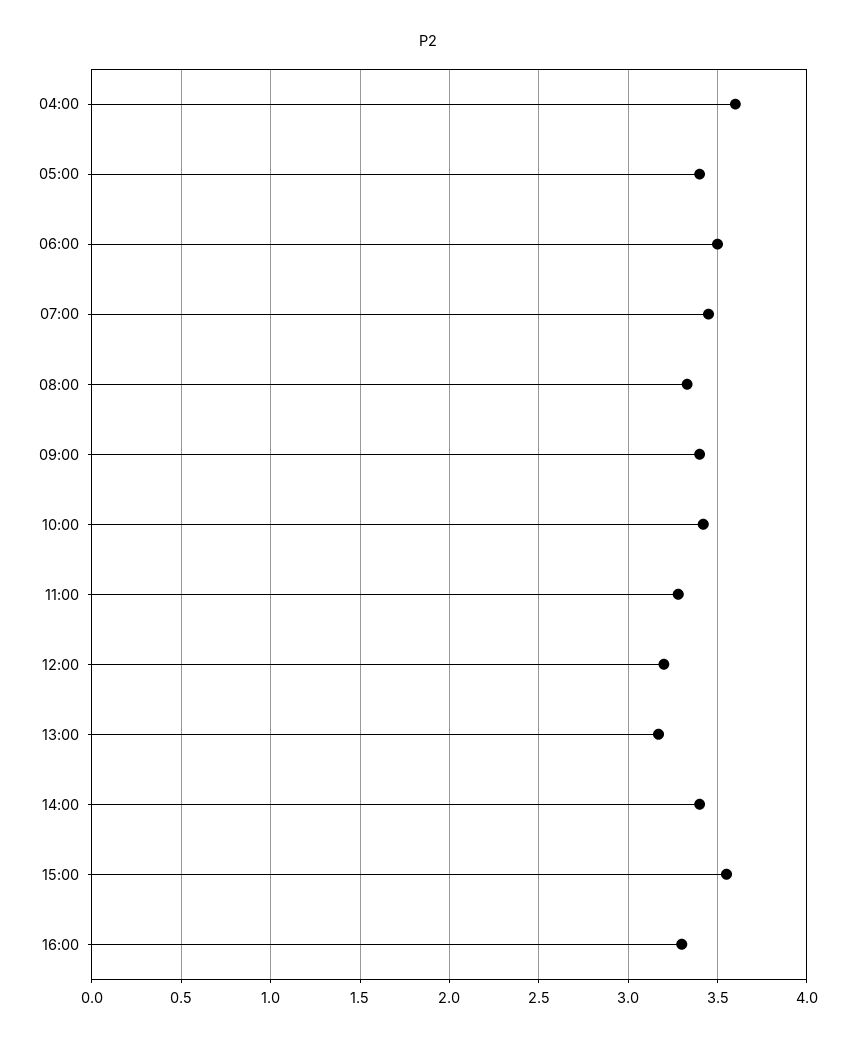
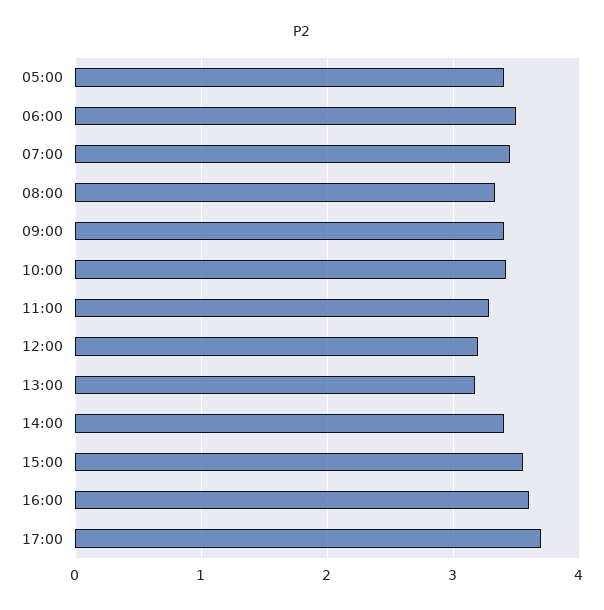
04:00: 3.6 -> none
16:00: 3.3 -> 3.6
17:00: none -> 3.7

